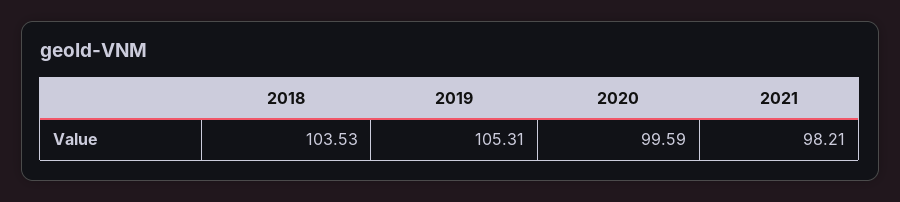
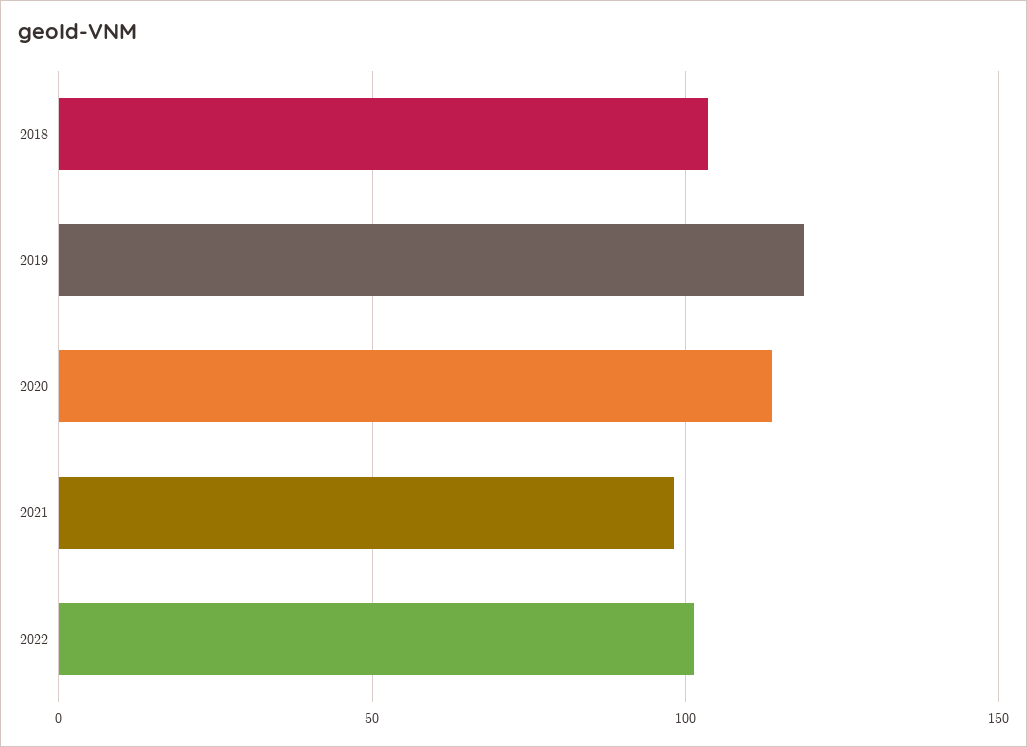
2019: 105.31 -> 120
2020: 99.59 -> 115
2022: none -> 100

